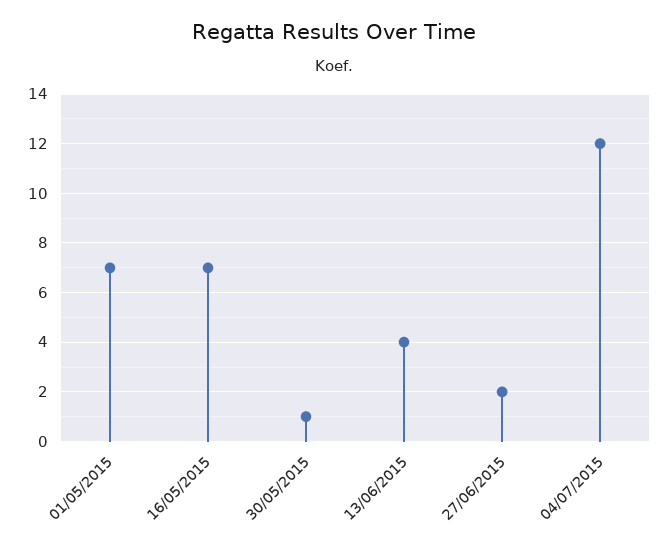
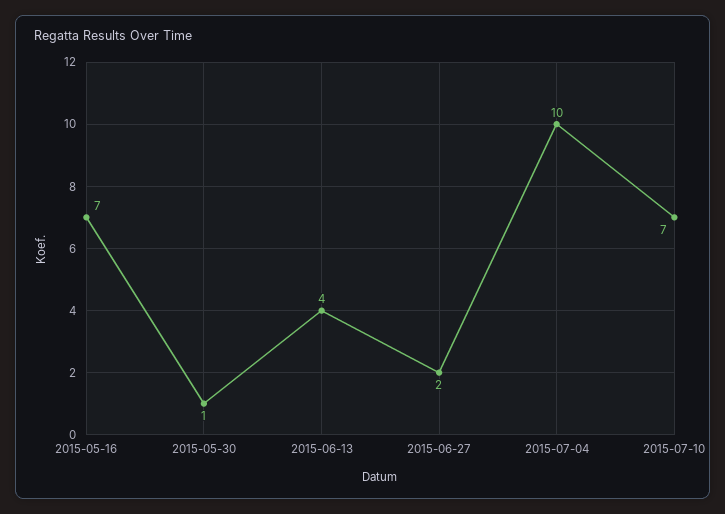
01/05/2015: 7 -> none
04/07/2015: 12 -> 10
2015-07-10: none -> 7

